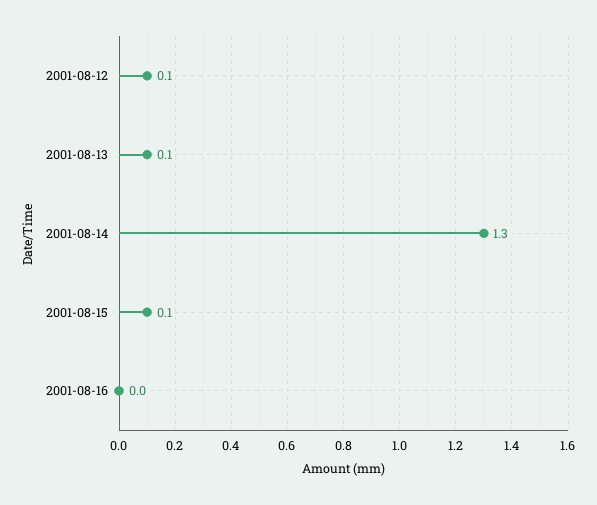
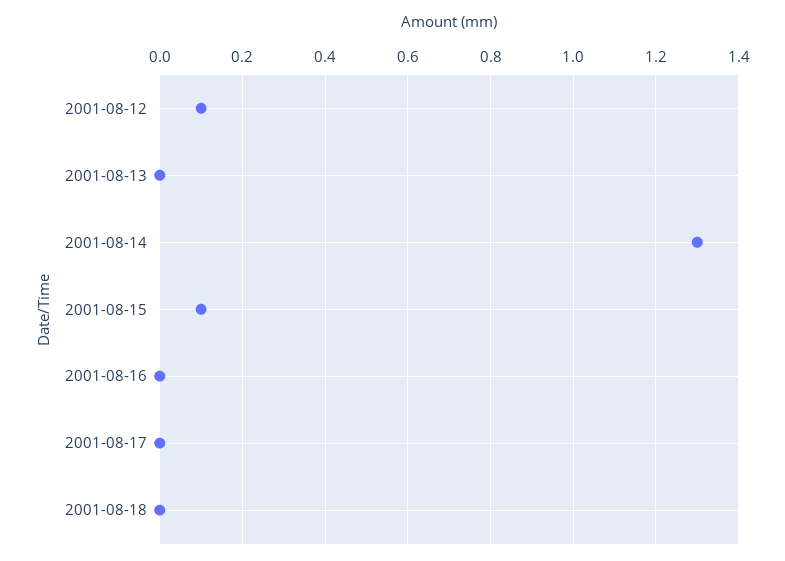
2001-08-13: 0.1 -> 0
2001-08-17: none -> 0
2001-08-18: none -> 0

